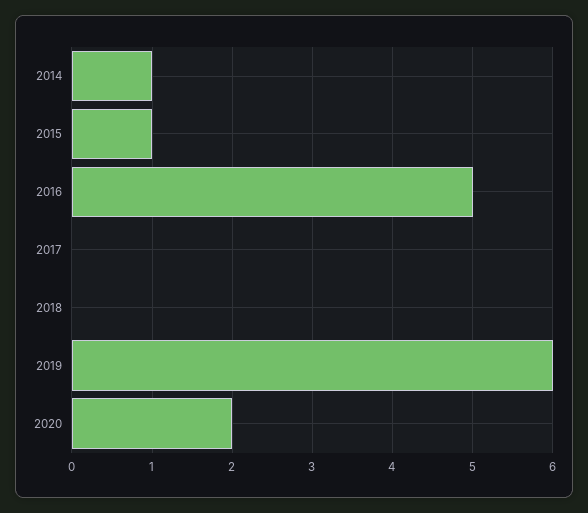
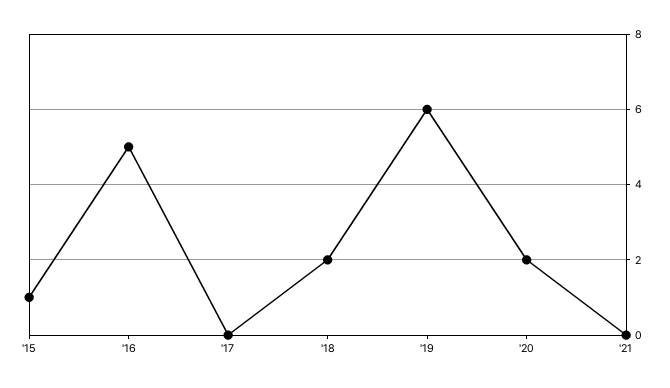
2014: 1 -> none
2018: 0 -> 2
'21: none -> 0

